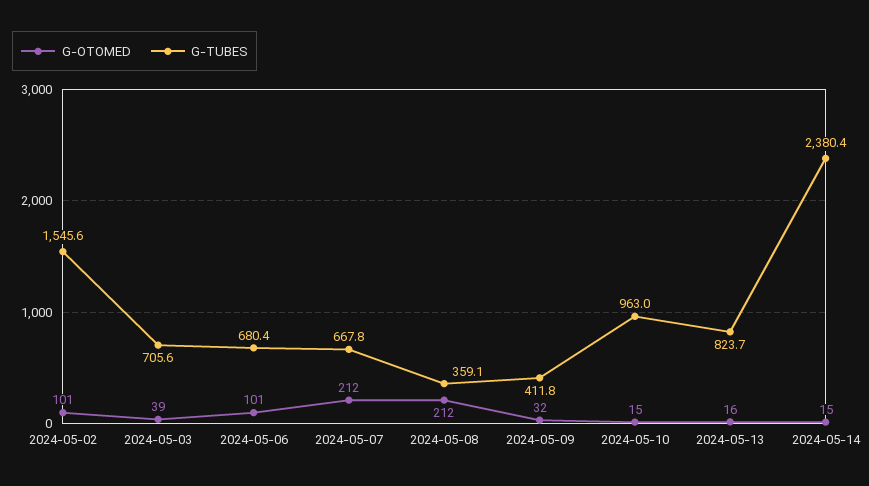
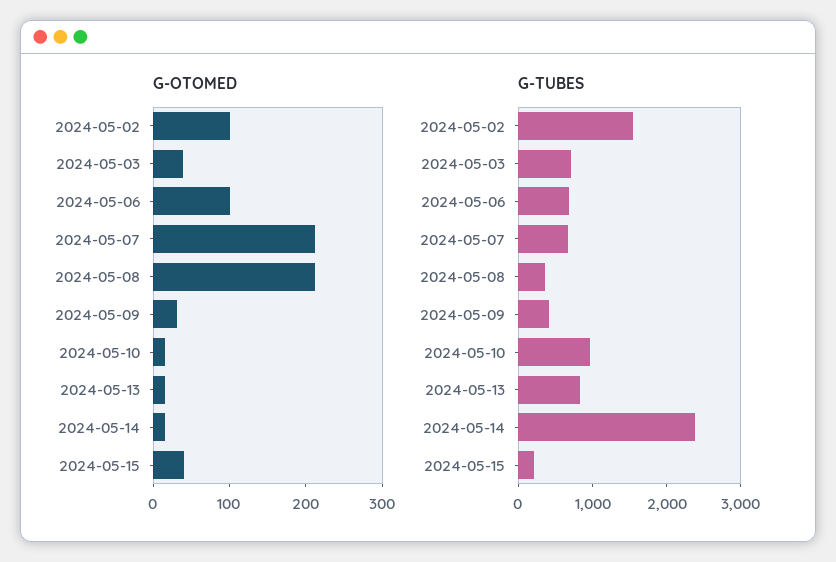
G-OTOMED, 2024-05-15: none -> 40
G-TUBES, 2024-05-15: none -> 200

